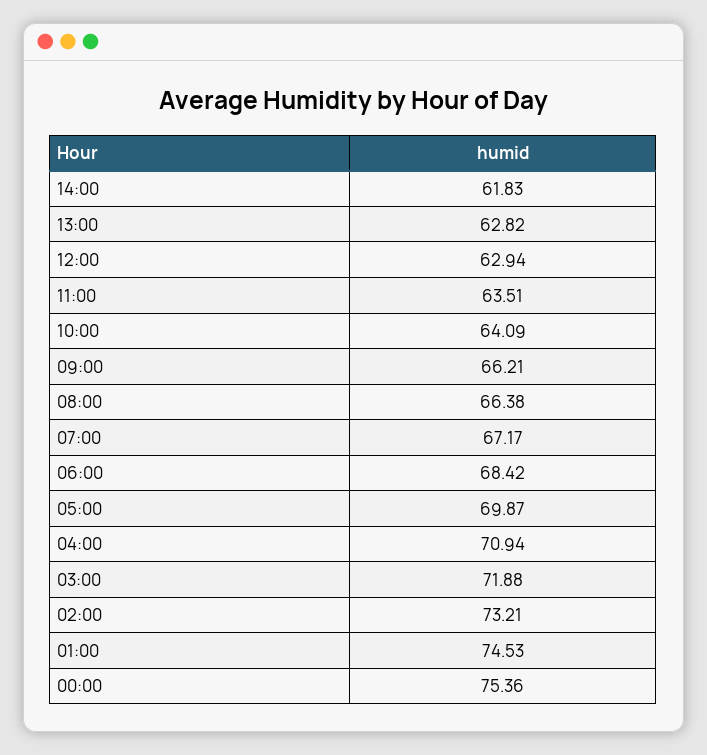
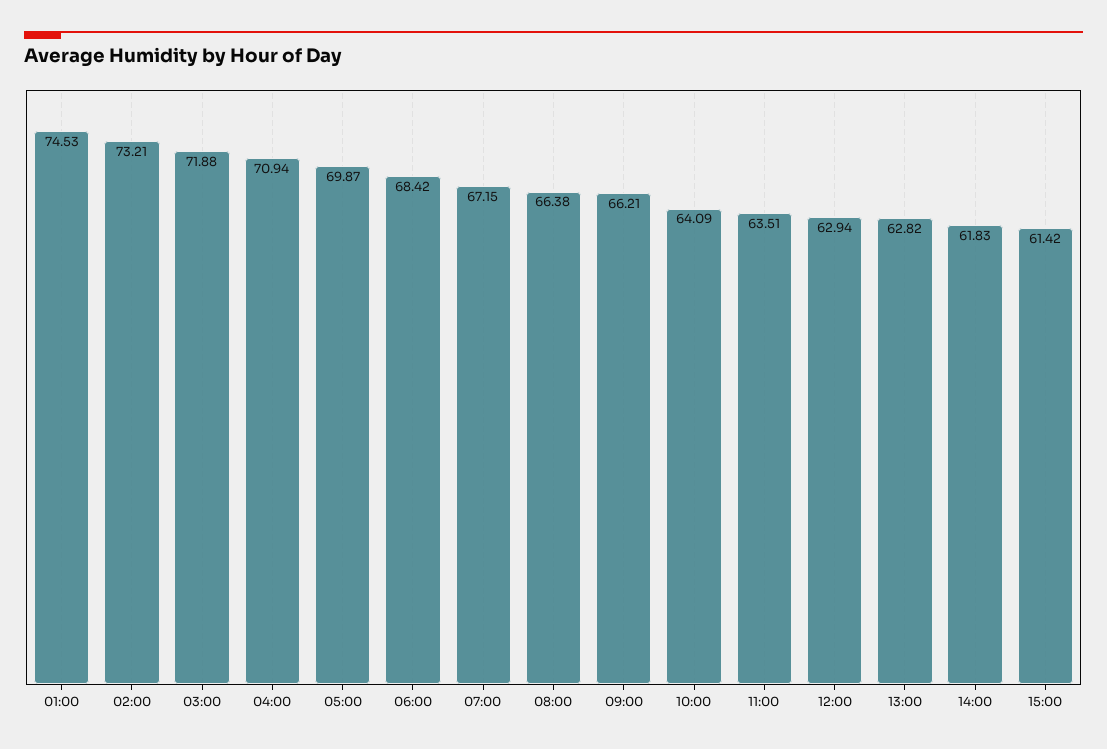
07:00: 67.17 -> 67.15
00:00: 75.36 -> none
15:00: none -> 61.42

